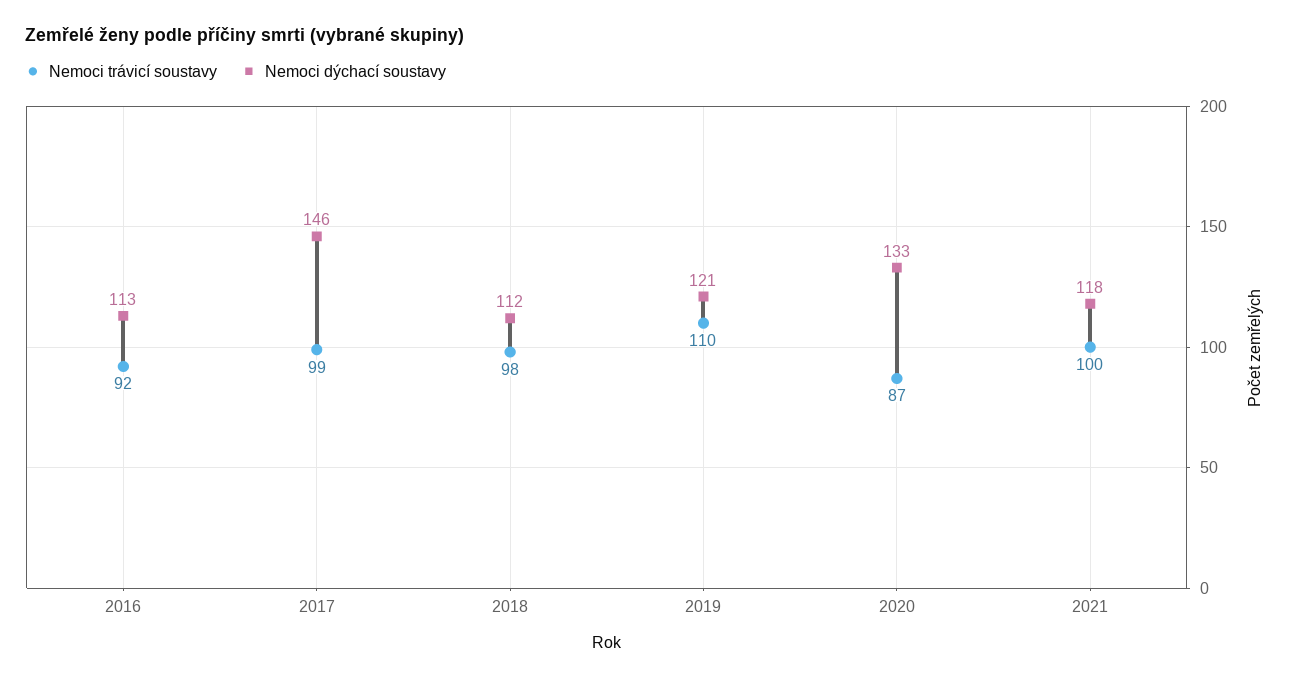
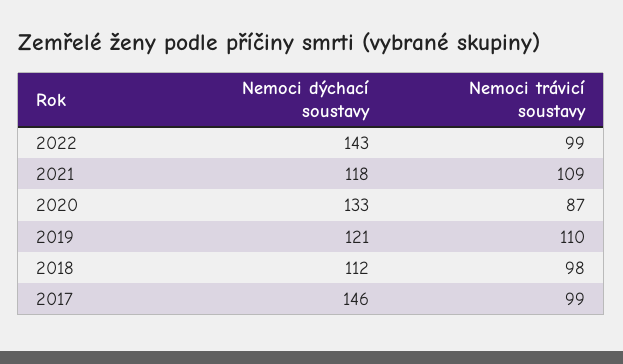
Nemoci trávicí soustavy, 2016: 92 -> none
Nemoci dýchací soustavy, 2016: 113 -> none
Nemoci trávicí soustavy, 2021: 100 -> 109
Nemoci dýchací soustavy, 2022: none -> 143
Nemoci trávicí soustavy, 2022: none -> 99

